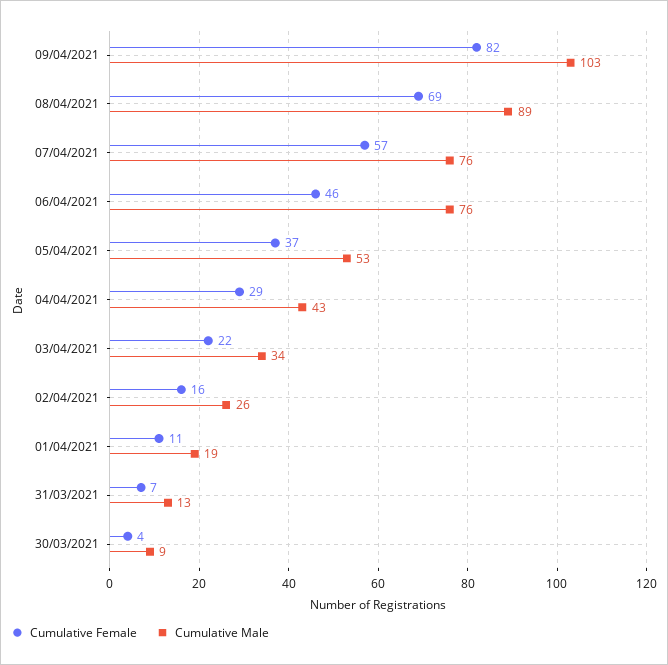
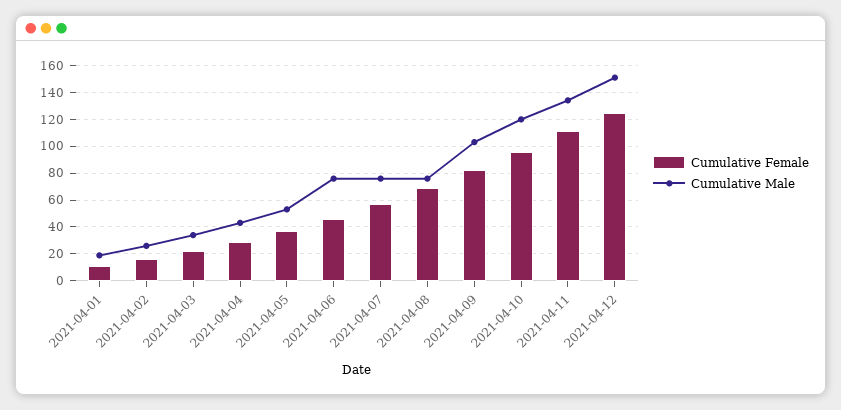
Cumulative Male, 08/04/2021: 89 -> 75
Cumulative Female, 31/03/2021: 7 -> none
Cumulative Male, 31/03/2021: 13 -> none
Cumulative Female, 30/03/2021: 4 -> none
Cumulative Male, 30/03/2021: 9 -> none
Cumulative Female, 2021-04-10: none -> 95
Cumulative Male, 2021-04-10: none -> 120
Cumulative Female, 2021-04-11: none -> 110
Cumulative Male, 2021-04-11: none -> 135
Cumulative Female, 2021-04-12: none -> 125
Cumulative Male, 2021-04-12: none -> 150

